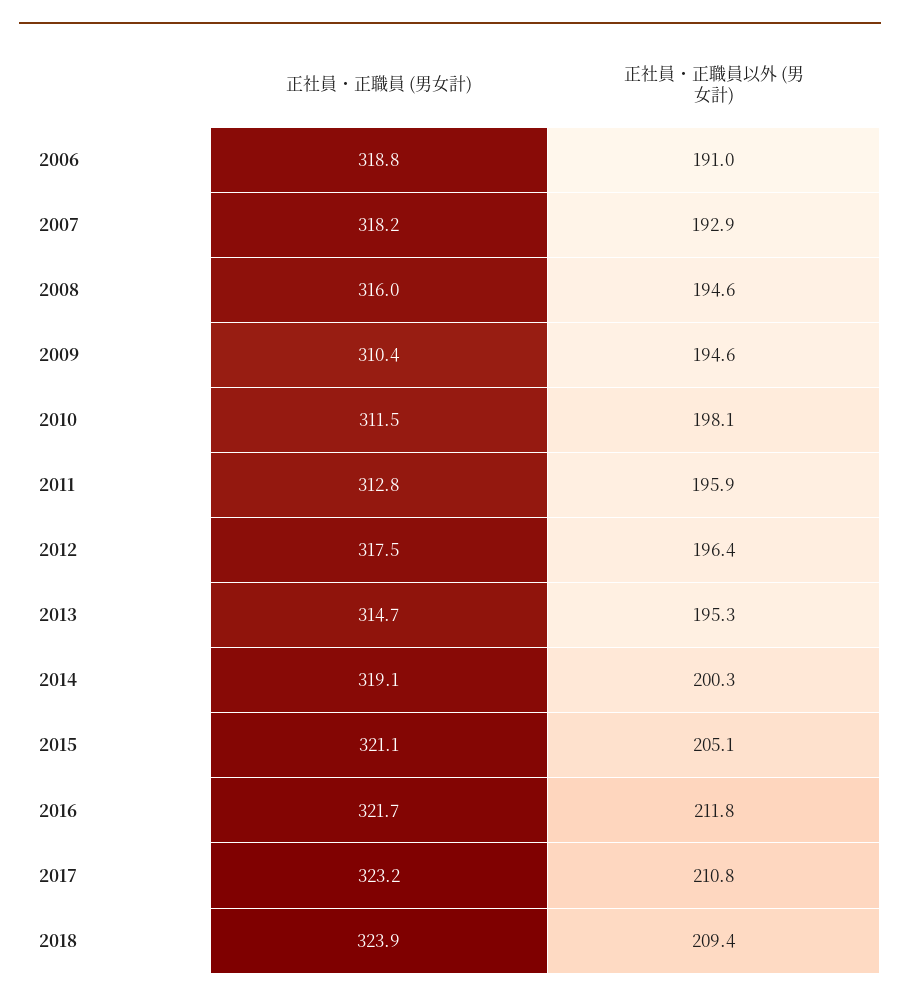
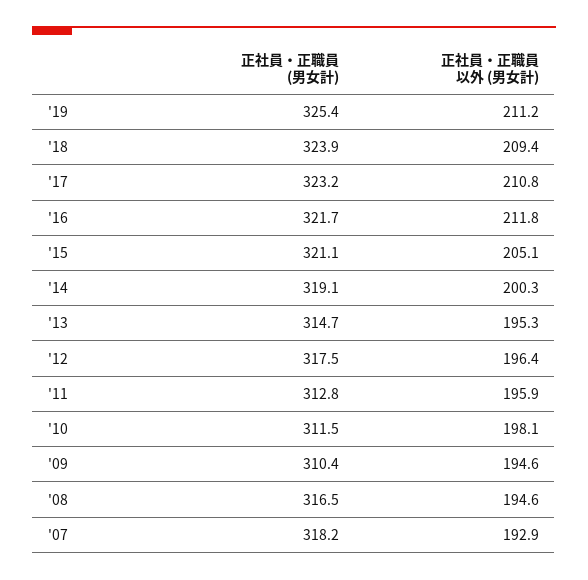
正社員・正職員 (男女計), 2006: 318.8 -> none
正社員・正職員以外 (男女計), 2006: 191 -> none
正社員・正職員 (男女計), 2008: 316 -> 316.5
正社員・正職員 (男女計), '19: none -> 325.4
正社員・正職員以外 (男女計), '19: none -> 211.2

